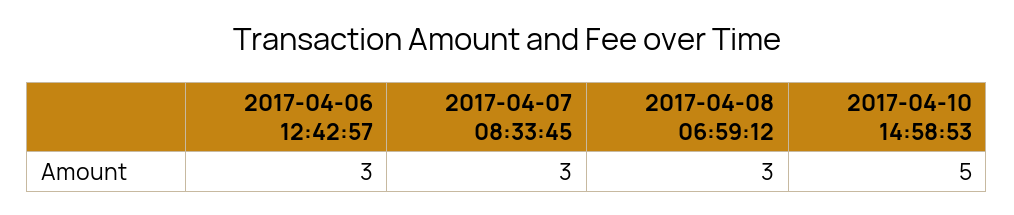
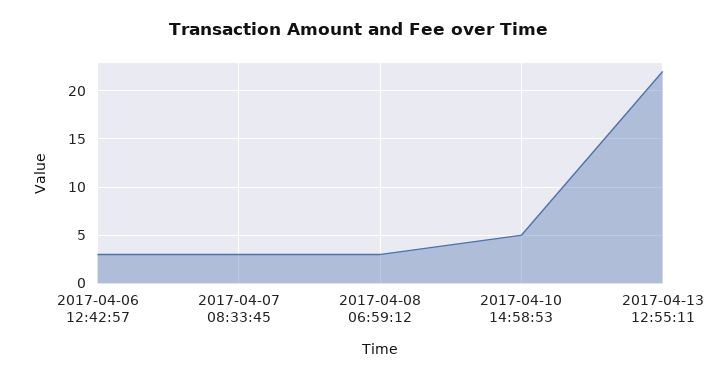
2017-04-13 12:55:11: none -> 22

